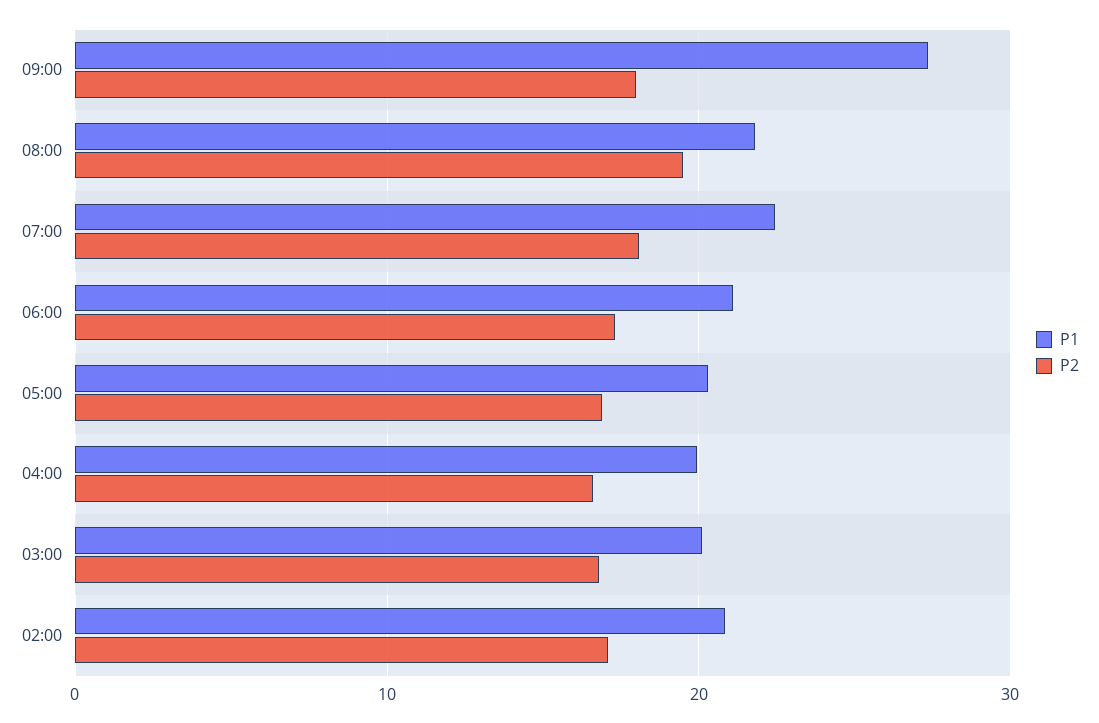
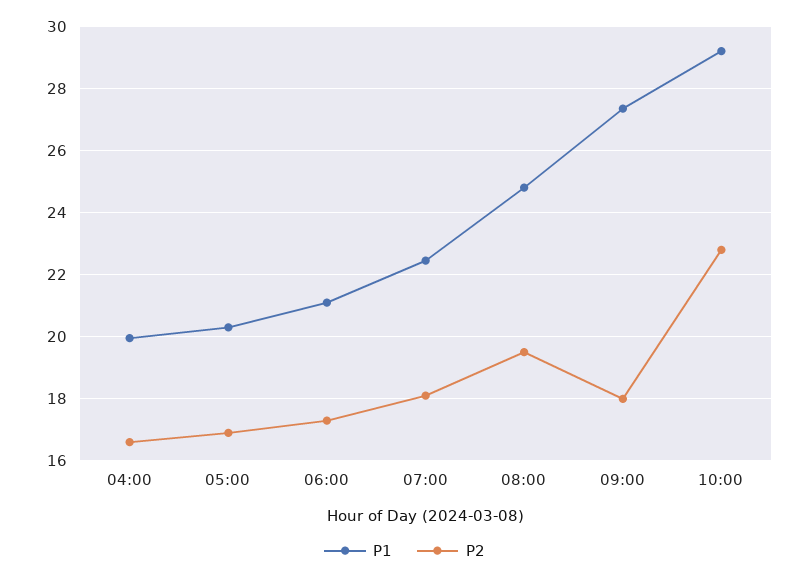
P1, 08:00: 22 -> 24.8
P1, 03:00: 20 -> none
P2, 03:00: 17 -> none
P1, 02:00: 21 -> none
P2, 02:00: 17 -> none
P1, 10:00: none -> 29.2
P2, 10:00: none -> 22.8

